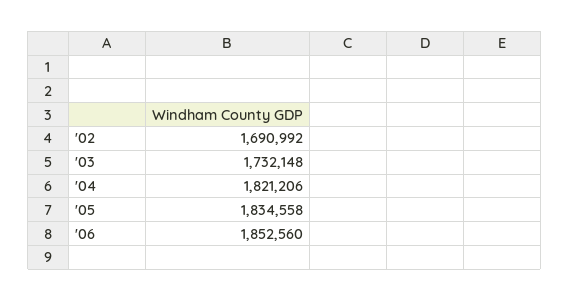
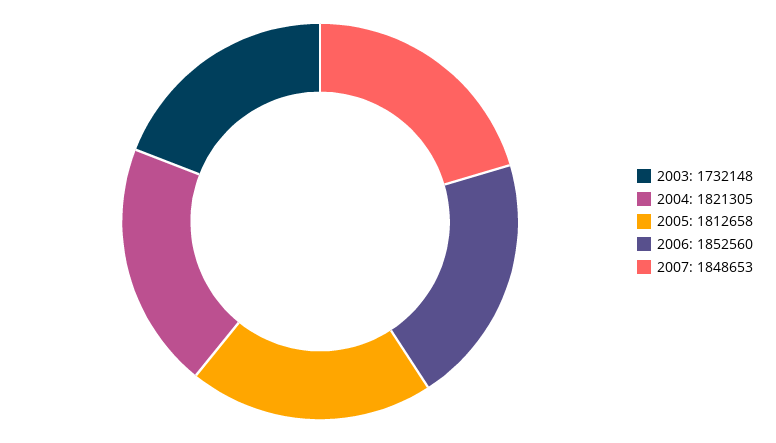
'02: 1690992 -> none
'04: 1821206 -> 1821305
'05: 1834558 -> 1812658
2007: none -> 1848653

